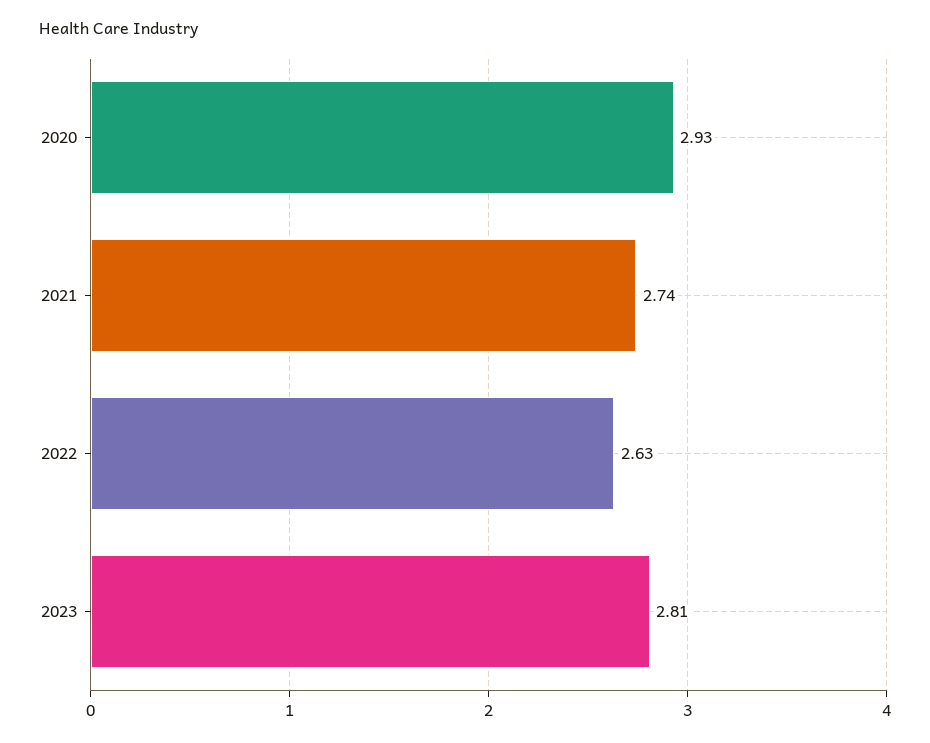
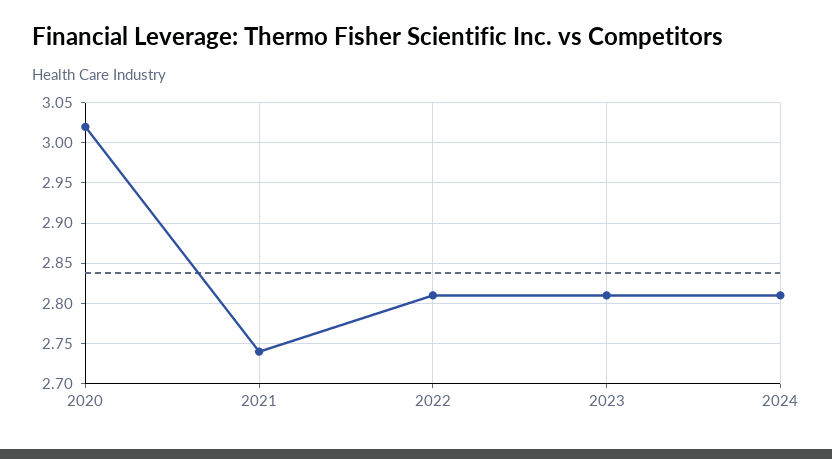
2020: 2.93 -> 3.02
2022: 2.63 -> 2.81
2024: none -> 2.81

